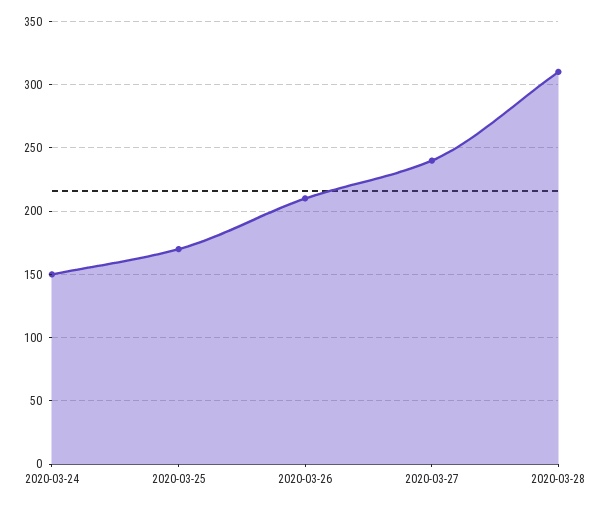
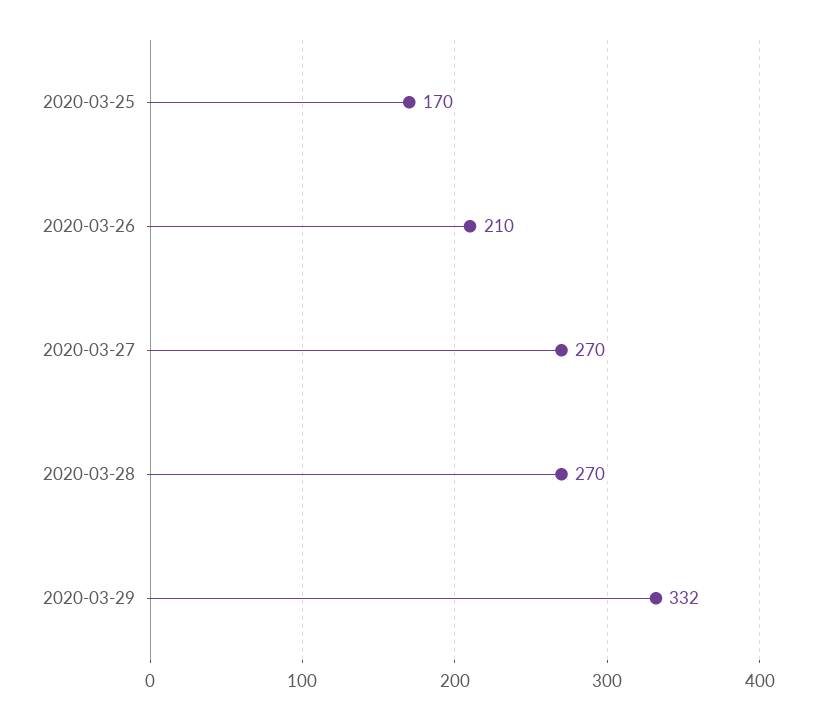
2020-03-24: 150 -> none
2020-03-27: 240 -> 270
2020-03-28: 310 -> 270
2020-03-29: none -> 332

